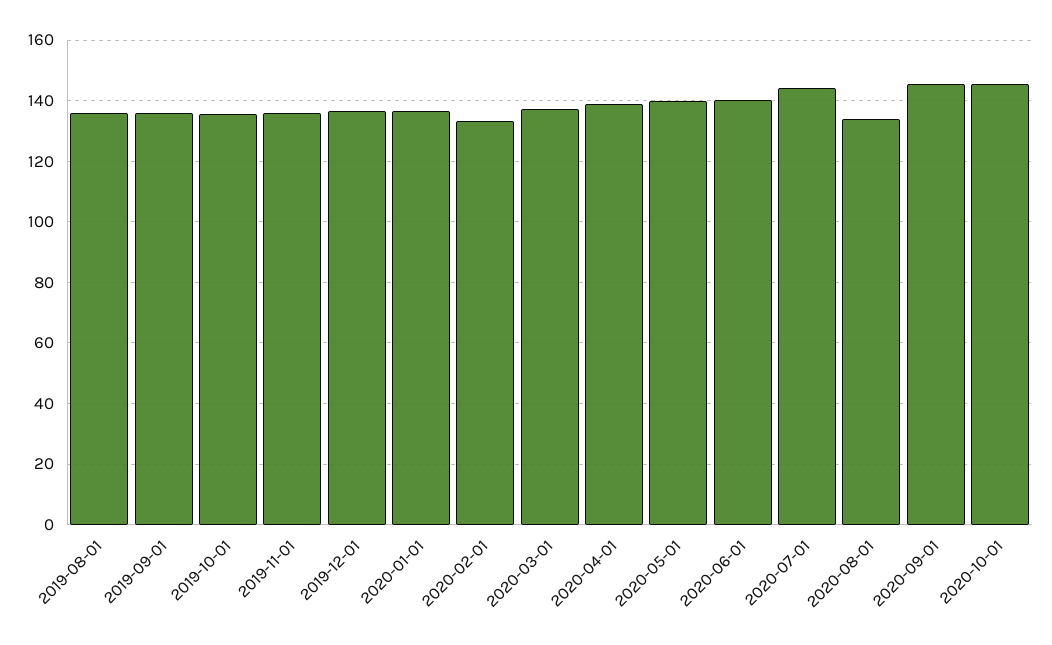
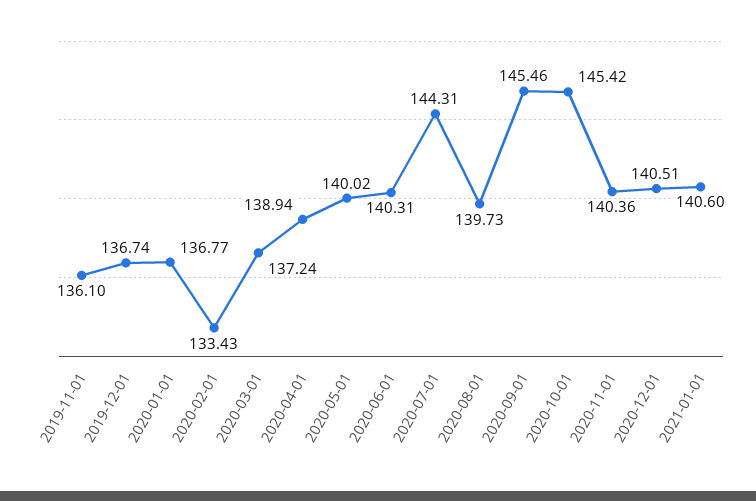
2019-08-01: 136 -> none
2019-09-01: 136 -> none
2019-10-01: 136 -> none
2020-08-01: 134 -> 139.73
2020-11-01: none -> 140.36
2020-12-01: none -> 140.51
2021-01-01: none -> 140.6

